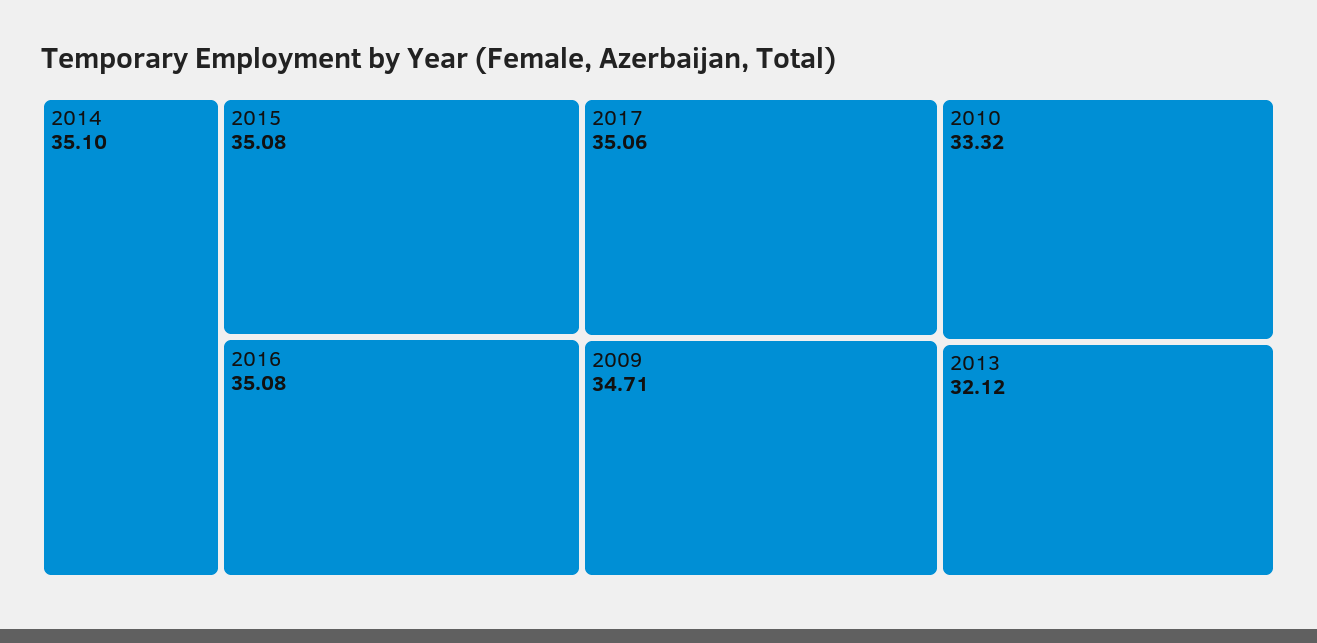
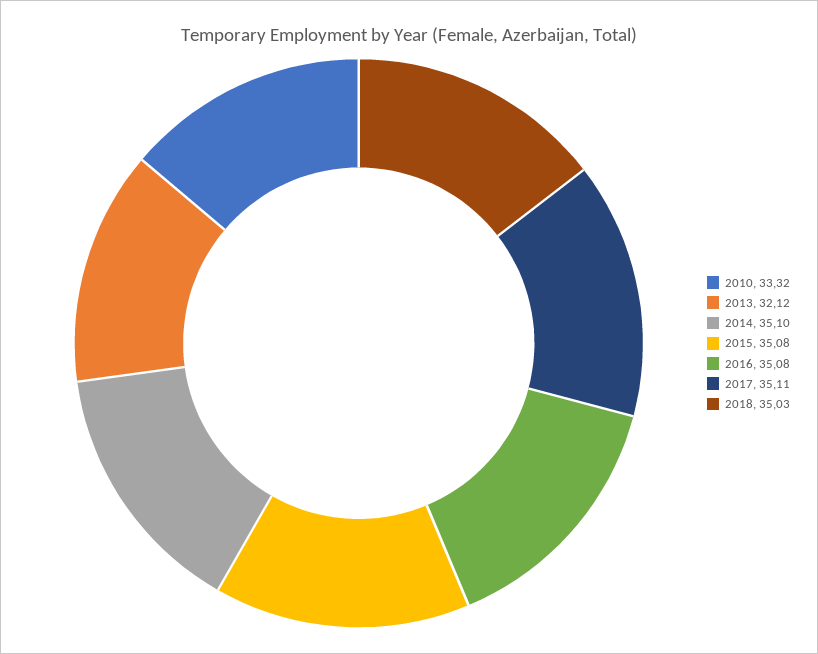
2017: 35.06 -> 35.11
2009: 34.71 -> none
2018: none -> 35.03

